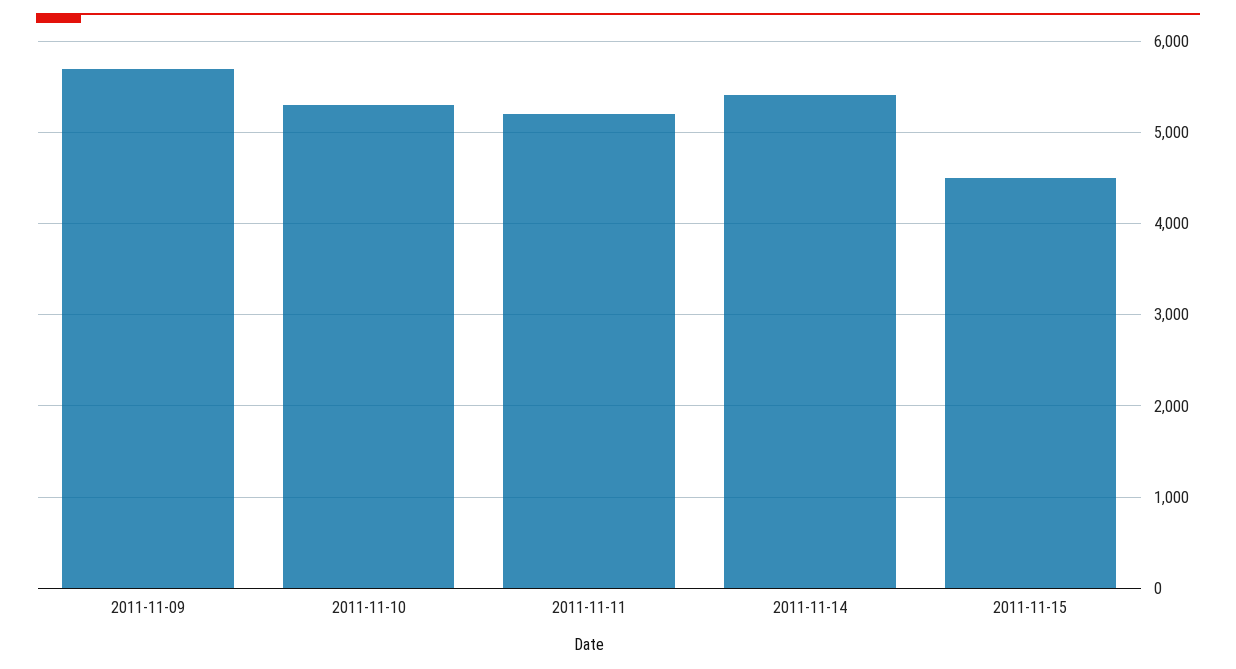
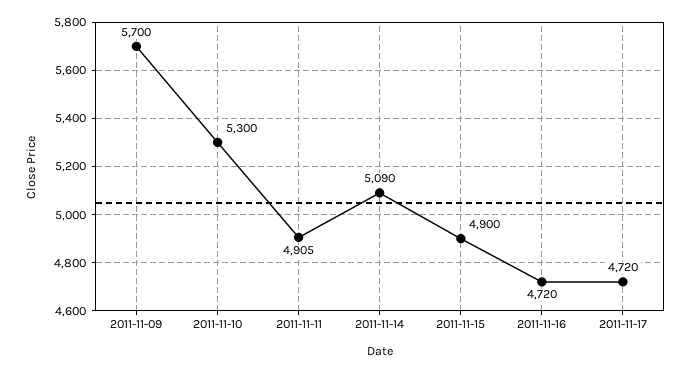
2011-11-11: 5200 -> 4905
2011-11-14: 5400 -> 5090
2011-11-15: 4500 -> 4900
2011-11-16: none -> 4720
2011-11-17: none -> 4720

